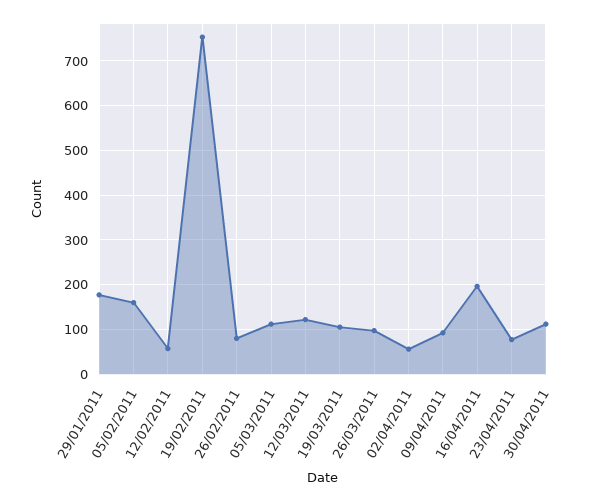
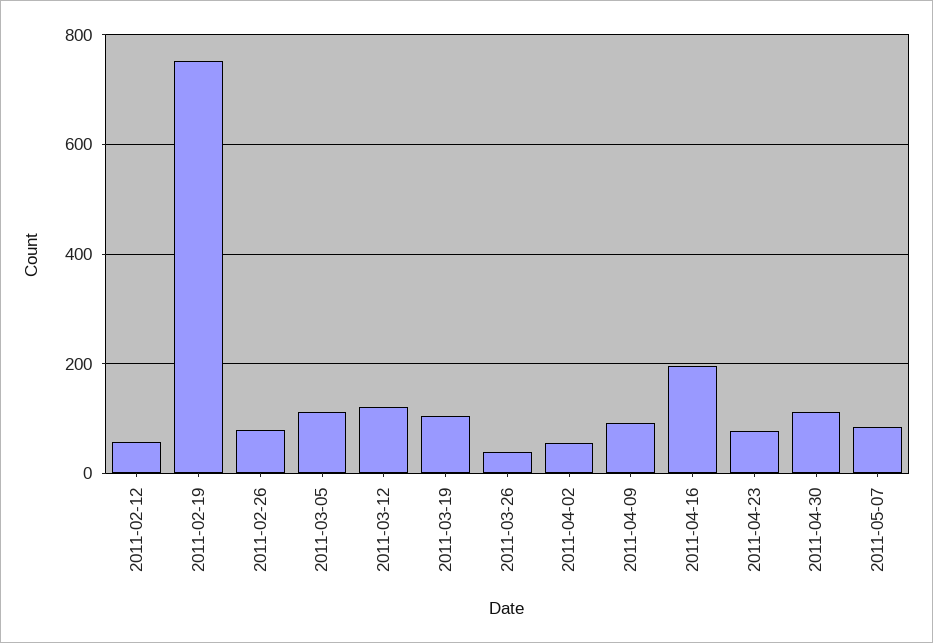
29/01/2011: 180 -> none
05/02/2011: 160 -> none
26/03/2011: 100 -> 40
2011-05-07: none -> 80

